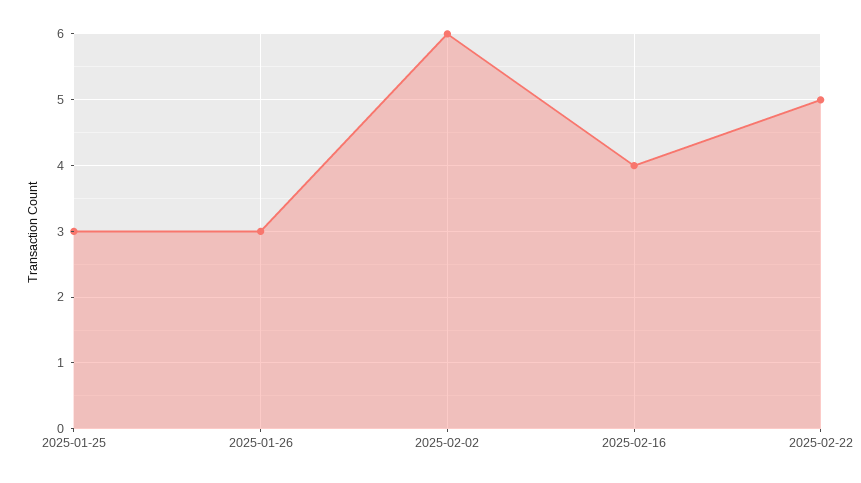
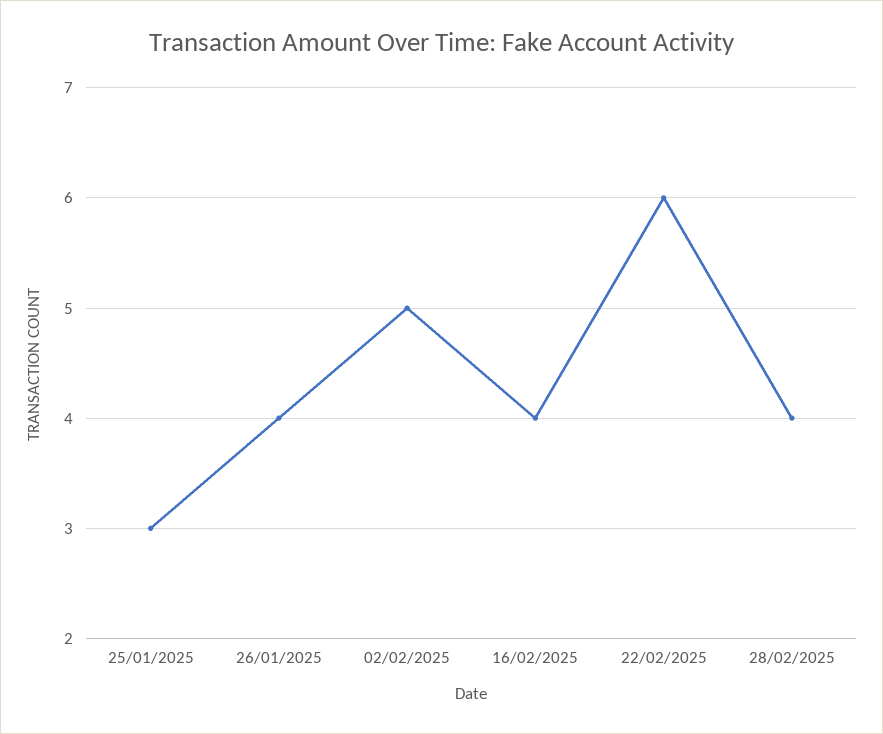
2025-01-26: 3 -> 4
2025-02-02: 6 -> 5
2025-02-22: 5 -> 6
28/02/2025: none -> 4

